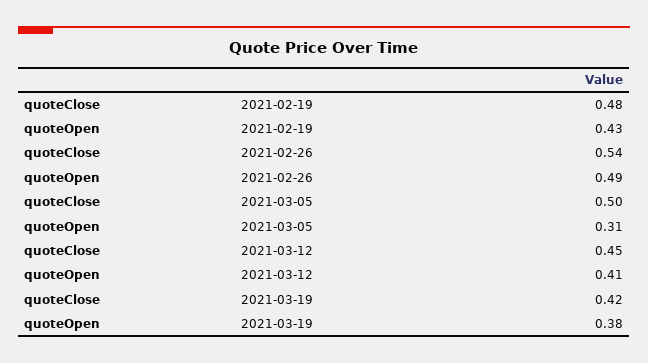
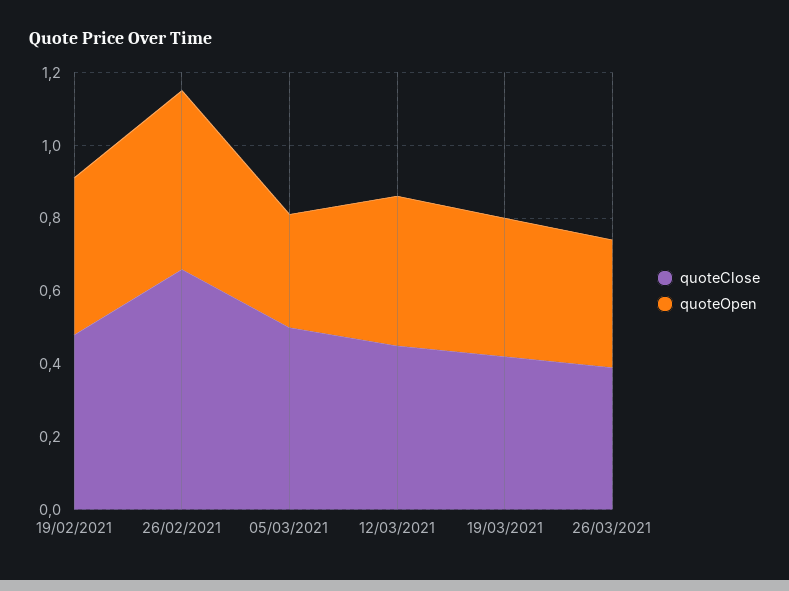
quoteClose, 2021-02-26: 0.54 -> 0.65
quoteClose, 26/03/2021: none -> 0.4
quoteOpen, 26/03/2021: none -> 0.35

